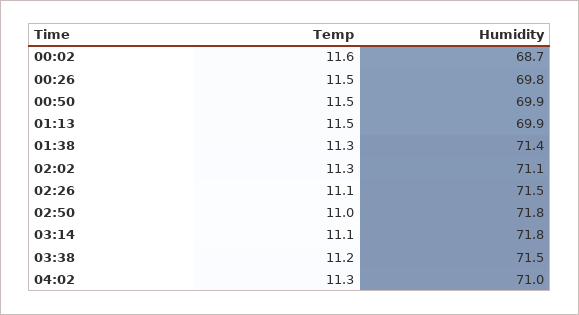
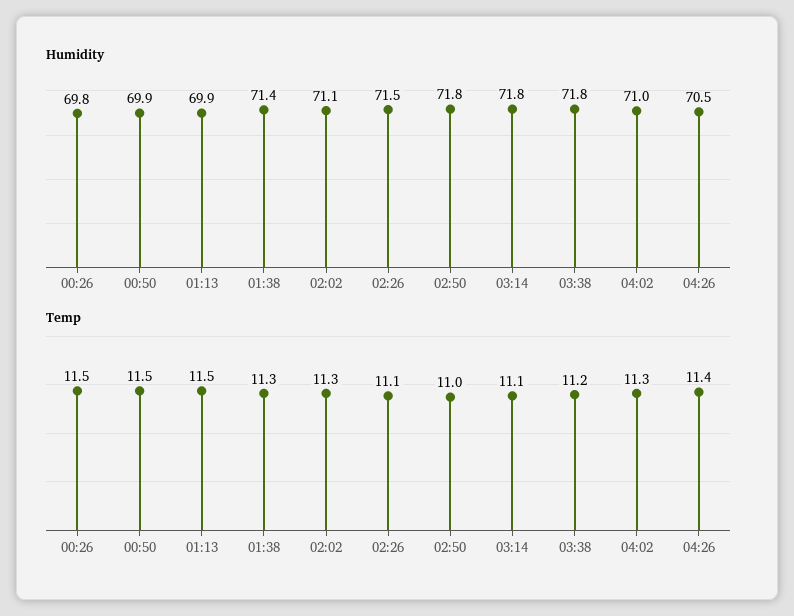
Temp, 00:02: 11.6 -> none
Humidity, 00:02: 68.7 -> none
Humidity, 03:38: 71.5 -> 71.8
Humidity, 04:26: none -> 70.5
Temp, 04:26: none -> 11.4

